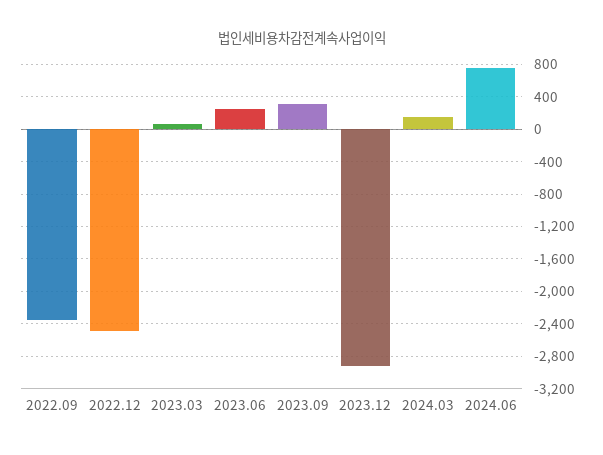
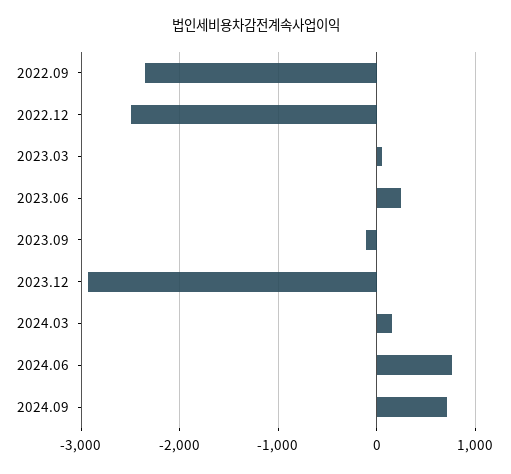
2023.09: 300 -> -100
2024.09: none -> 700

